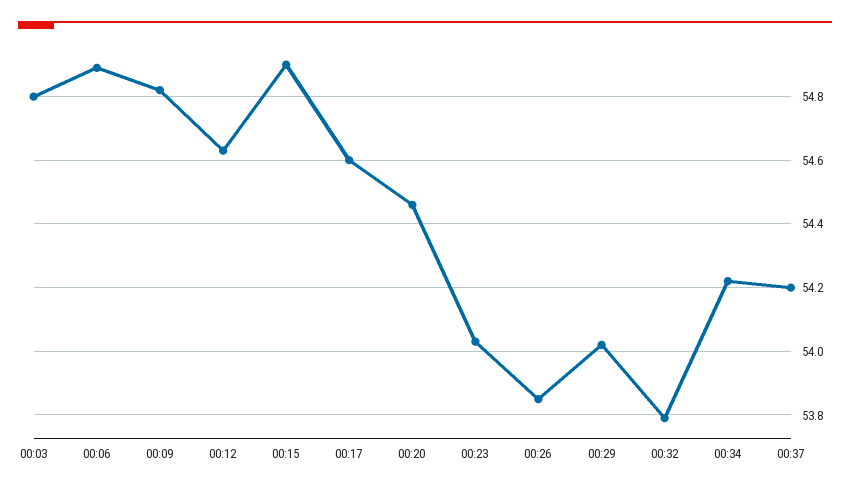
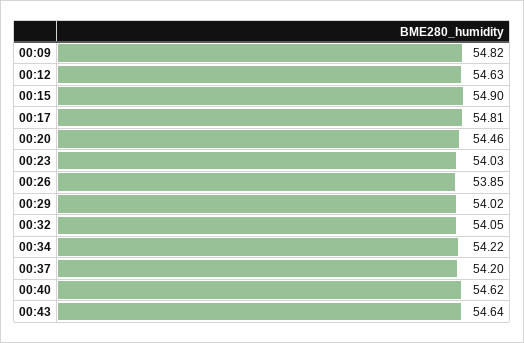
00:03: 54.8 -> none
00:06: 54.9 -> none
00:17: 54.6 -> 54.81
00:32: 53.8 -> 54.05
00:40: none -> 54.62
00:43: none -> 54.64

